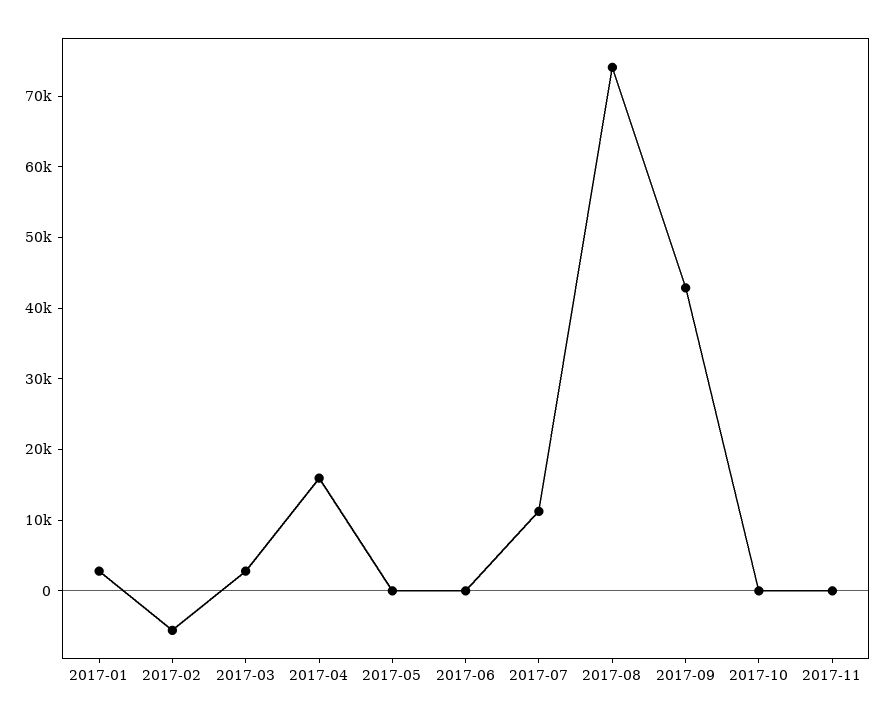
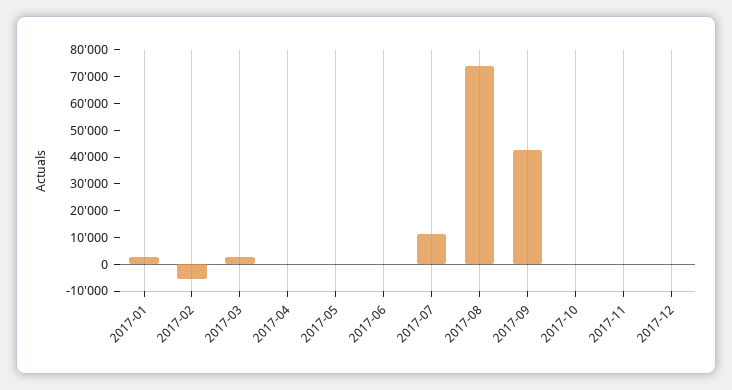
2017-04: 16000 -> 0
2017-12: none -> 0

